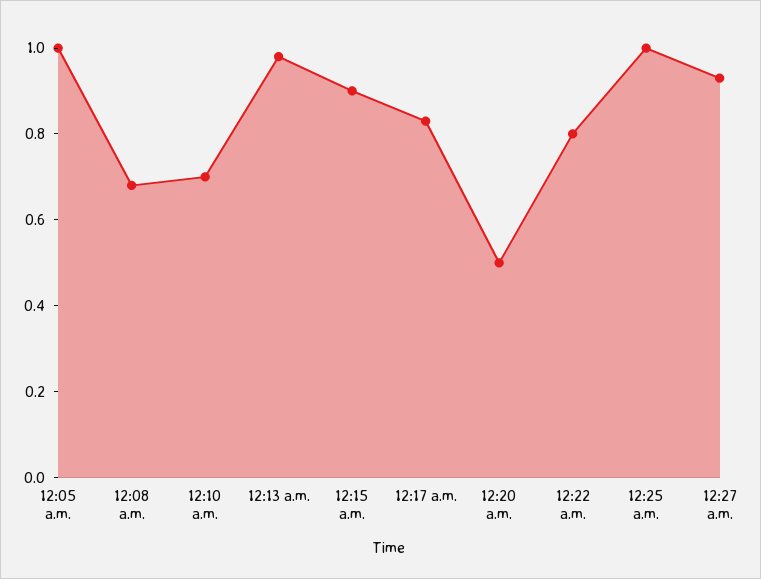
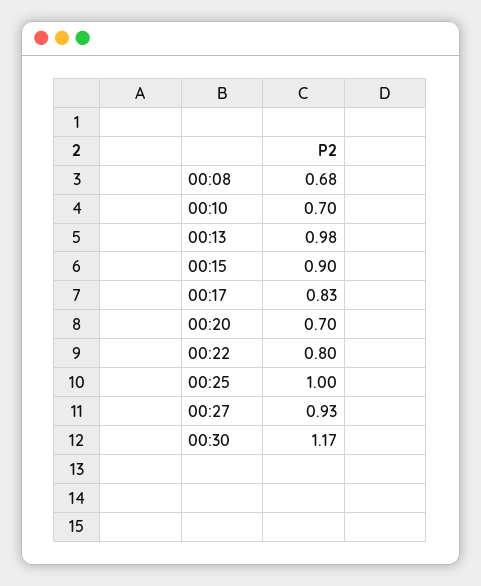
12:05 a.m.: 1 -> none
12:20 a.m.: 0.5 -> 0.7
00:30: none -> 1.17

